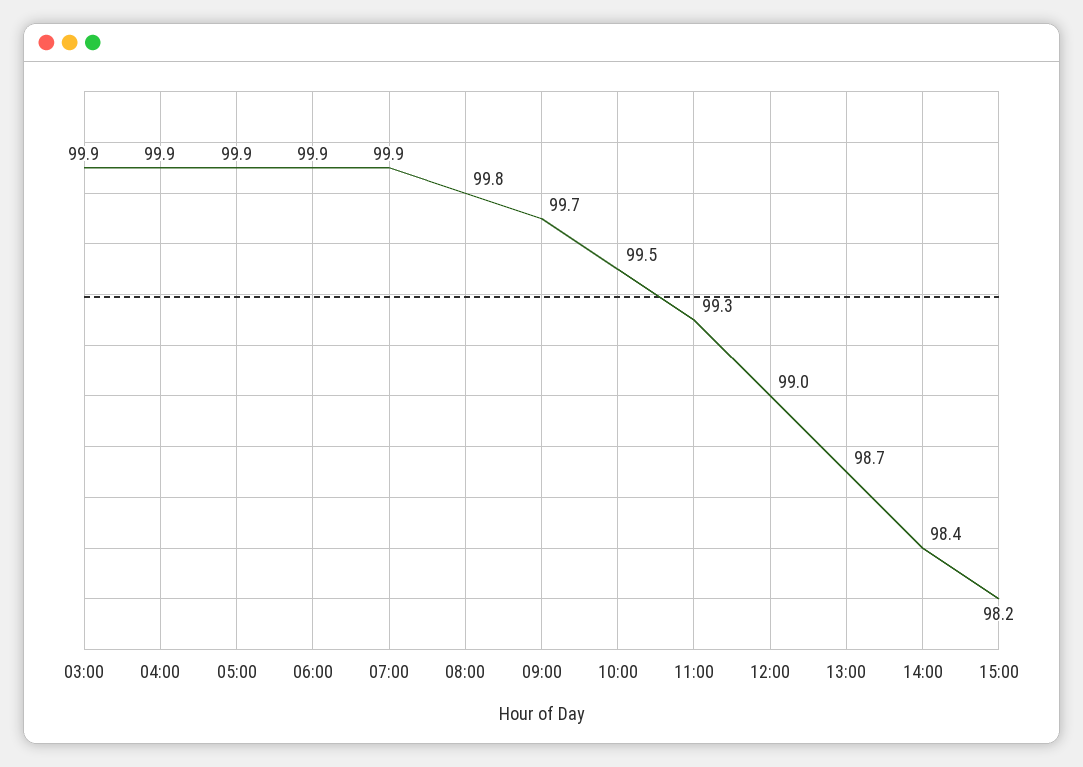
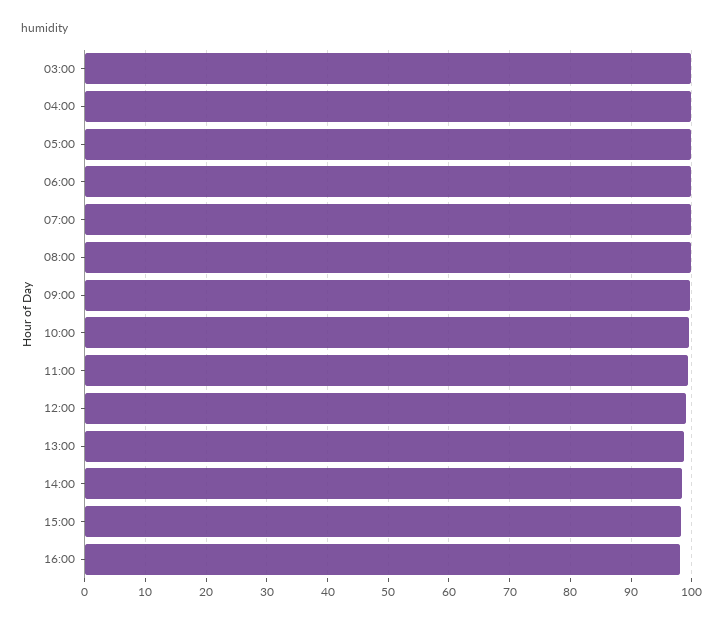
16:00: none -> 98

